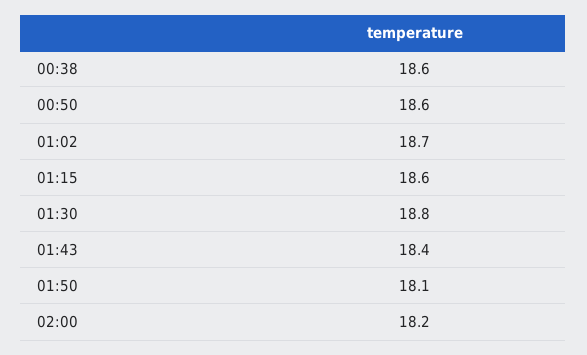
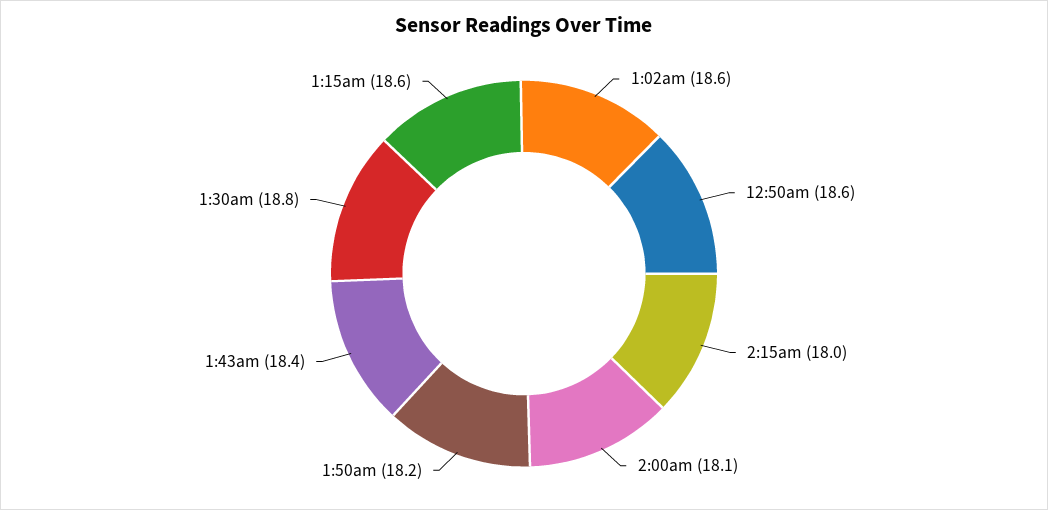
00:38: 18.6 -> none
01:02: 18.7 -> 18.6
01:50: 18.1 -> 18.2
02:00: 18.2 -> 18.1
2:15am: none -> 18

